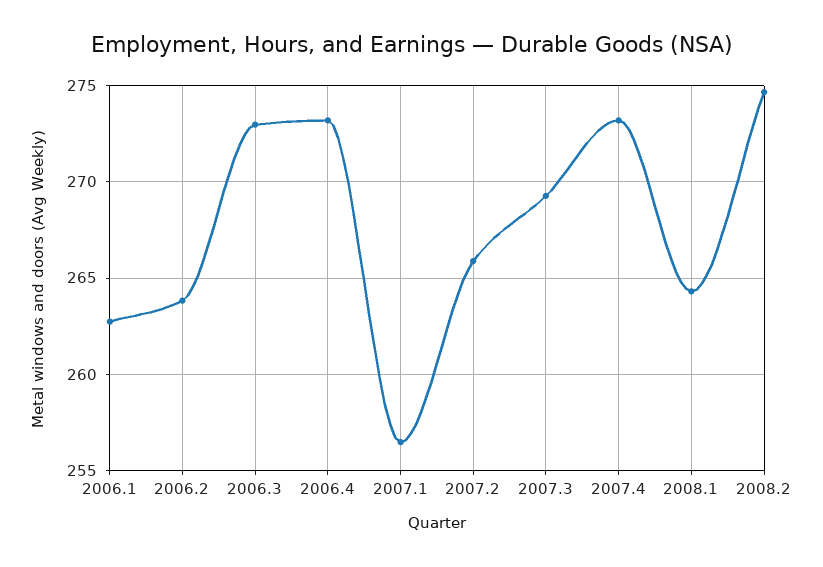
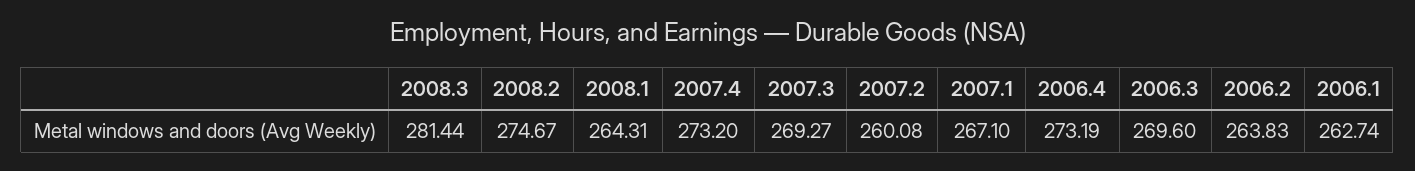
2006.3: 273 -> 269.6
2007.1: 256.5 -> 267.1
2007.2: 266 -> 260.08
2008.3: none -> 281.44

